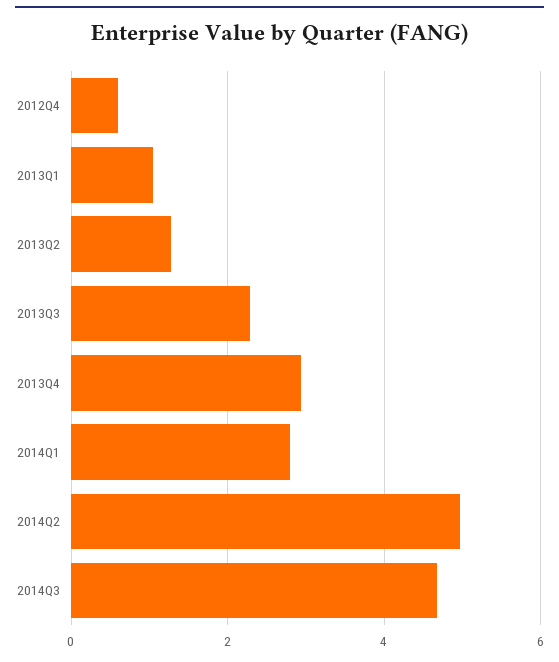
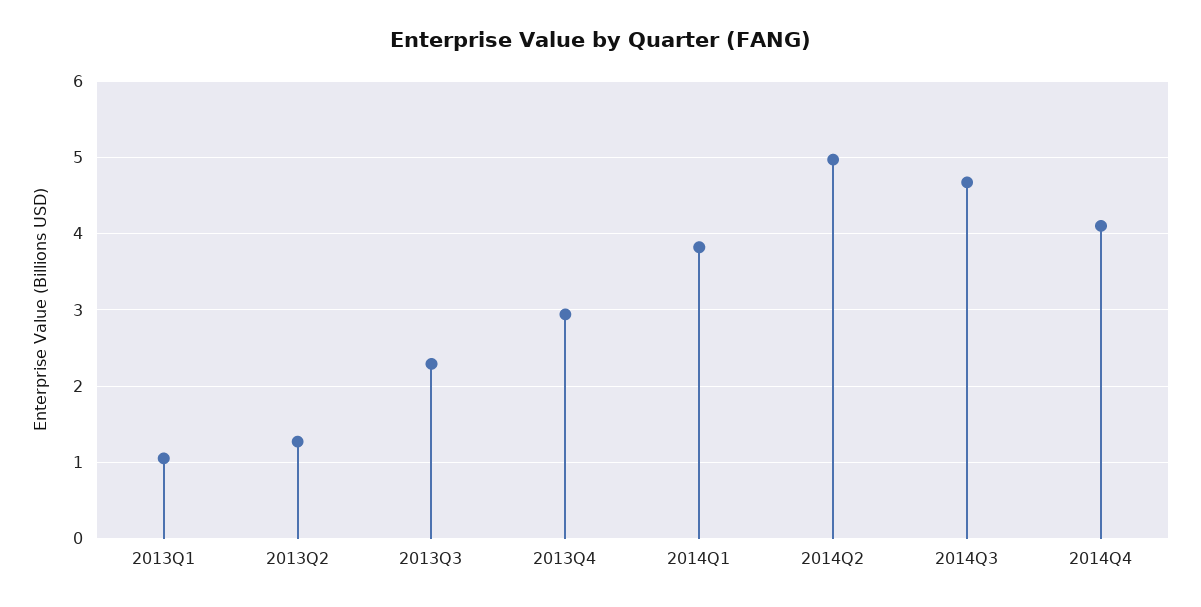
2012Q4: 0.6 -> none
2014Q1: 2.8 -> 3.8
2014Q4: none -> 4.1

